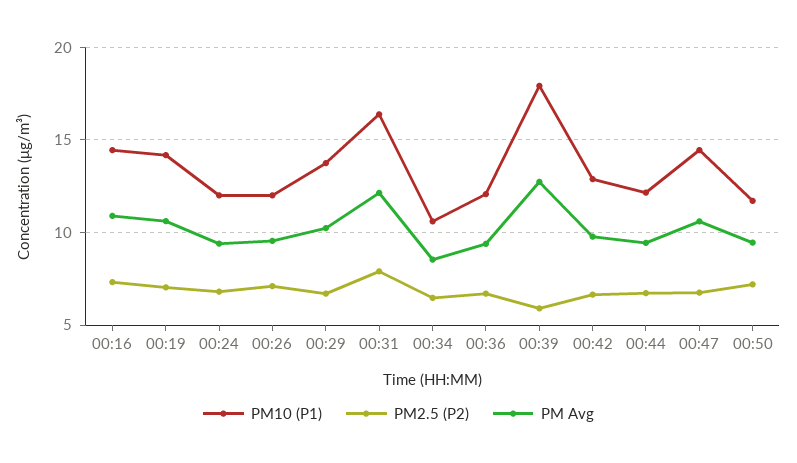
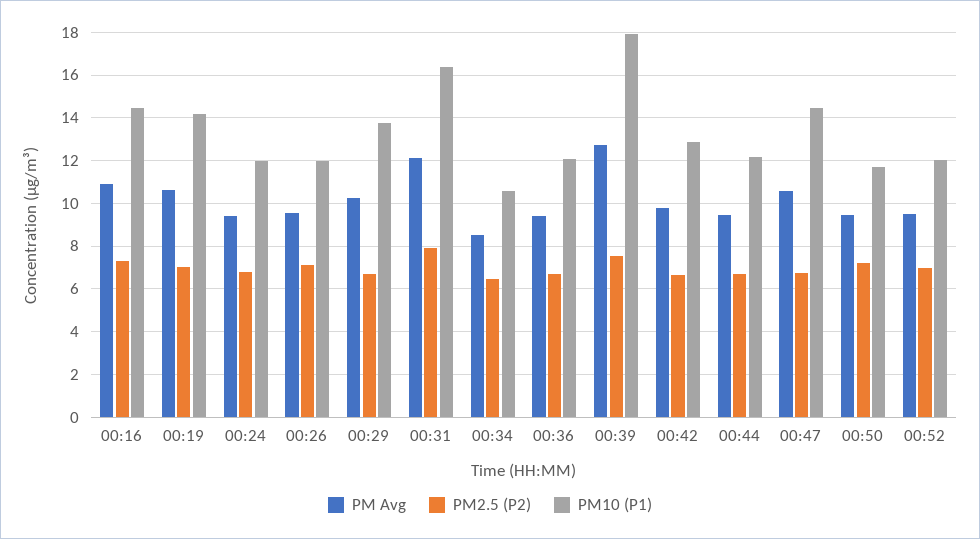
PM2.5 (P2), 00:39: 6 -> 7.5
PM Avg, 00:52: none -> 9.5
PM2.5 (P2), 00:52: none -> 7
PM10 (P1), 00:52: none -> 12

